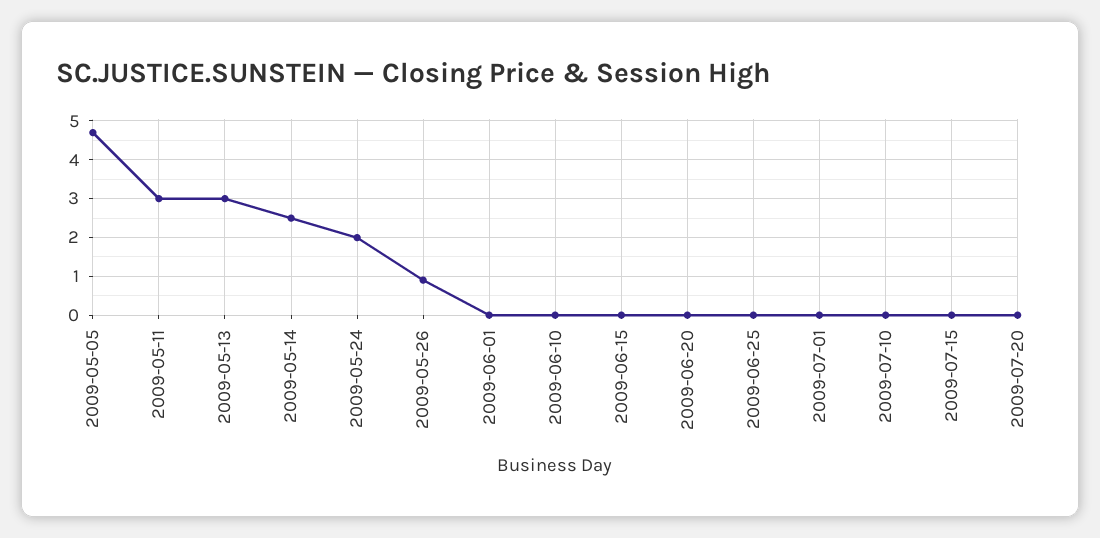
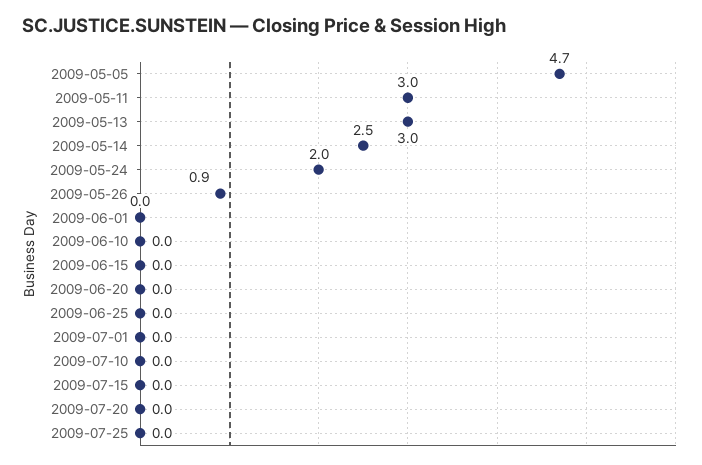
2009-07-25: none -> 0

